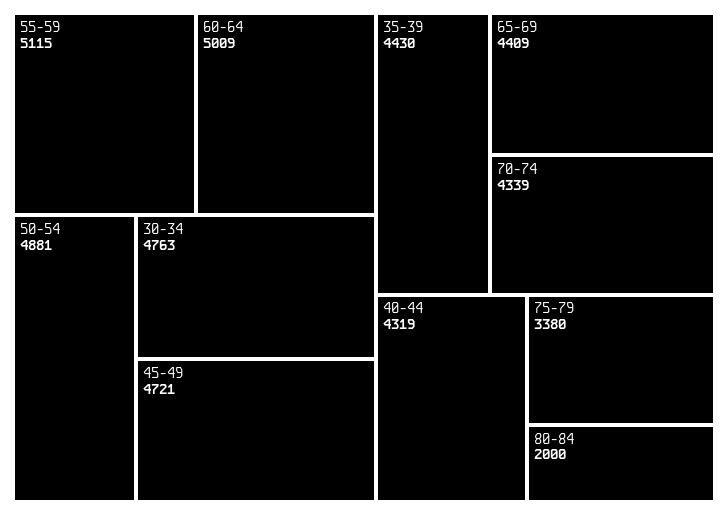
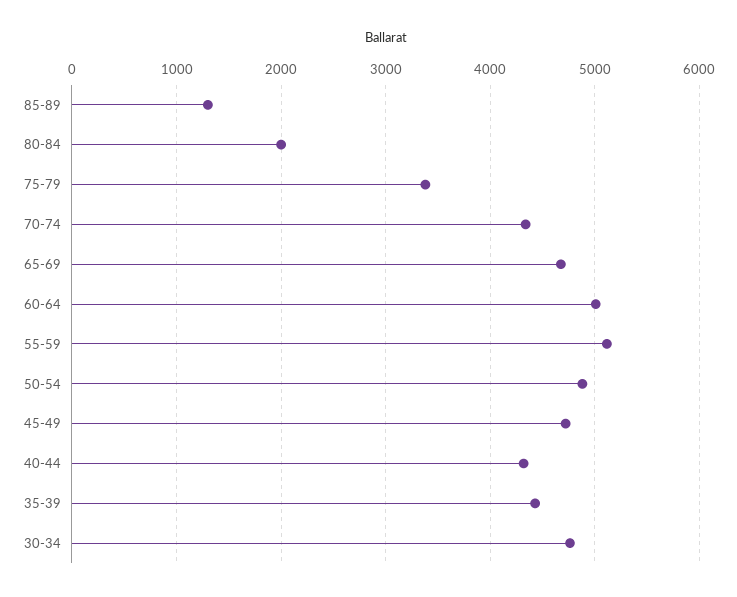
65-69: 4409 -> 4700
85-89: none -> 1300

